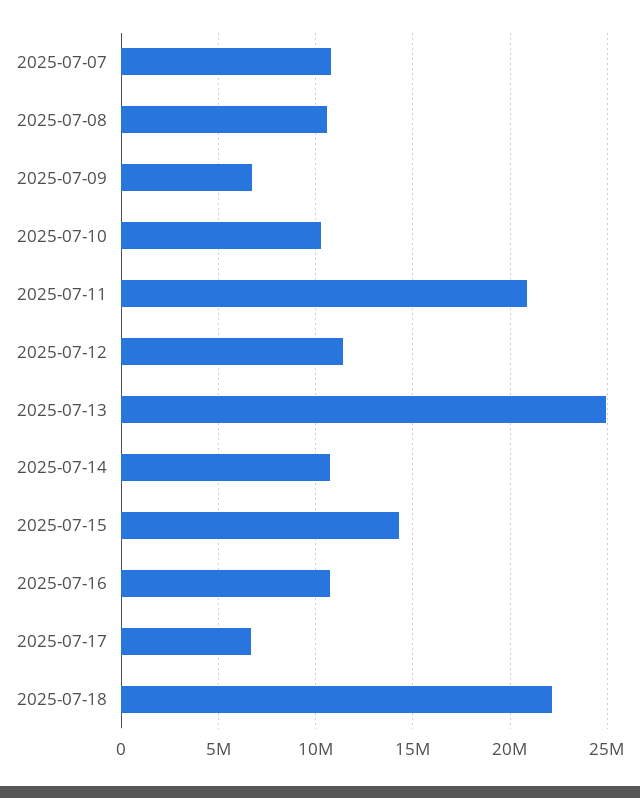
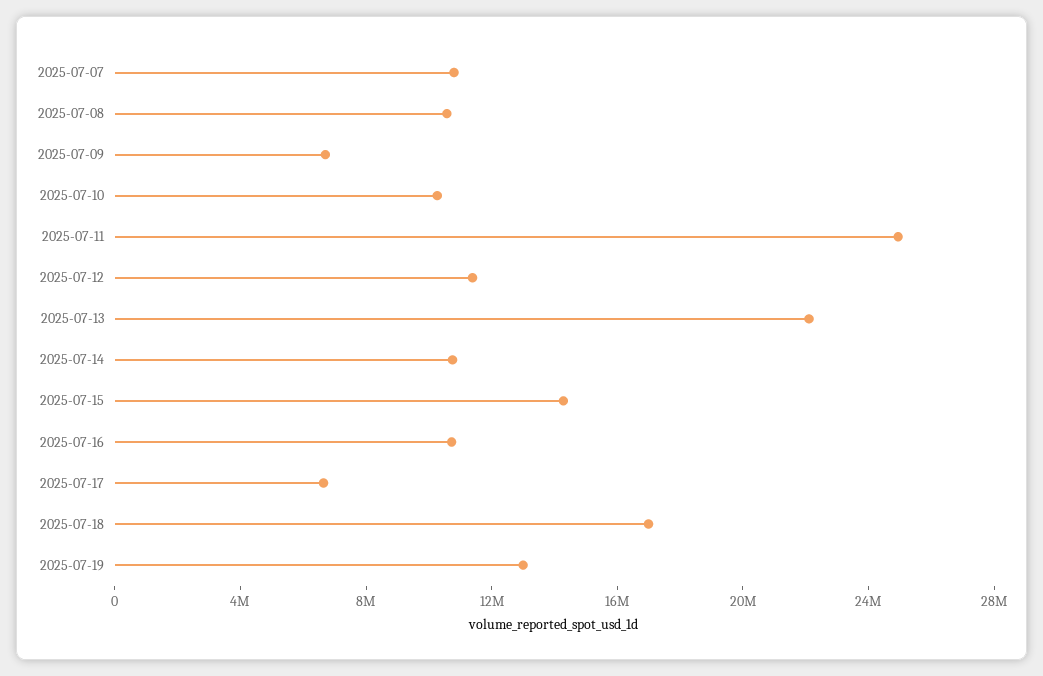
2025-07-11: 21000000 -> 25000000
2025-07-13: 25000000 -> 22000000
2025-07-18: 22000000 -> 17000000
2025-07-19: none -> 13000000

